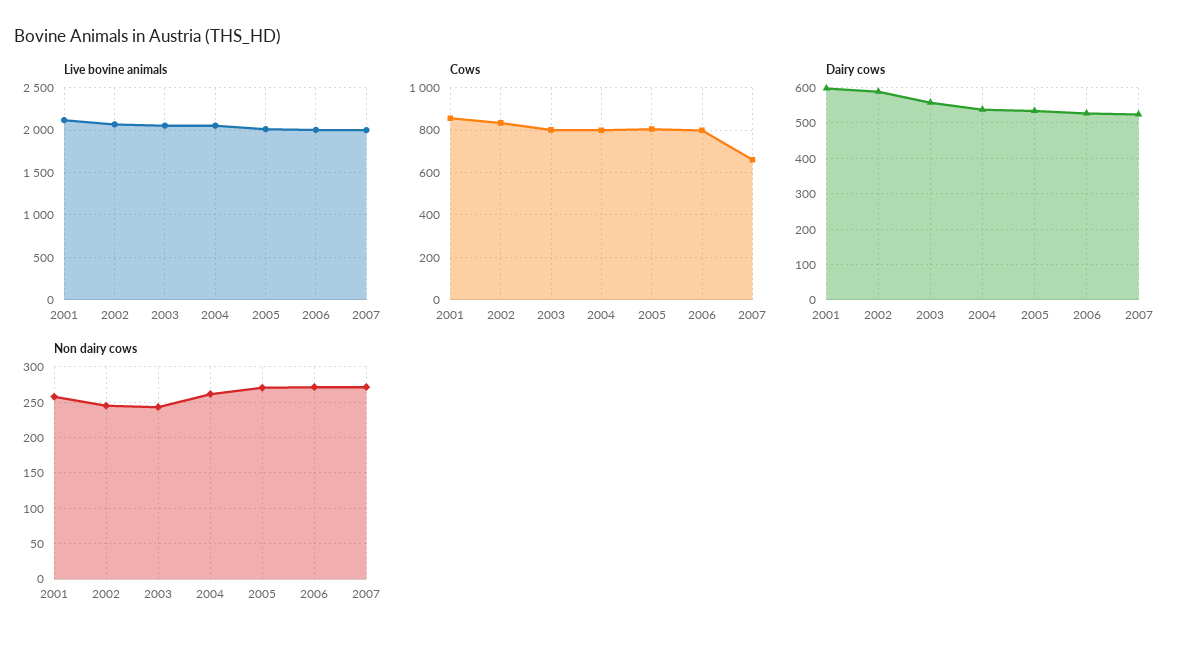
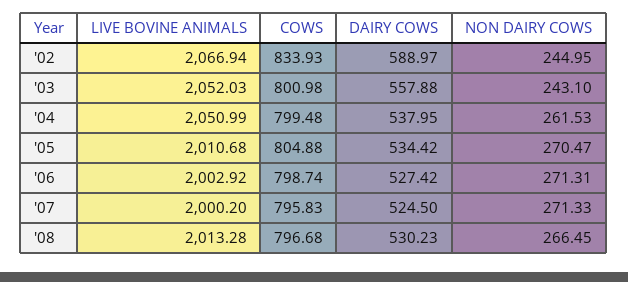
Live bovine animals, 2001: 2100 -> none
Cows, 2001: 850 -> none
Cows, 2007: 650 -> 795.83
Dairy cows, 2001: 600 -> none
Non dairy cows, 2001: 260 -> none
Live bovine animals, '08: none -> 2013.28
Cows, '08: none -> 796.68
Dairy cows, '08: none -> 530.23
Non dairy cows, '08: none -> 266.45

